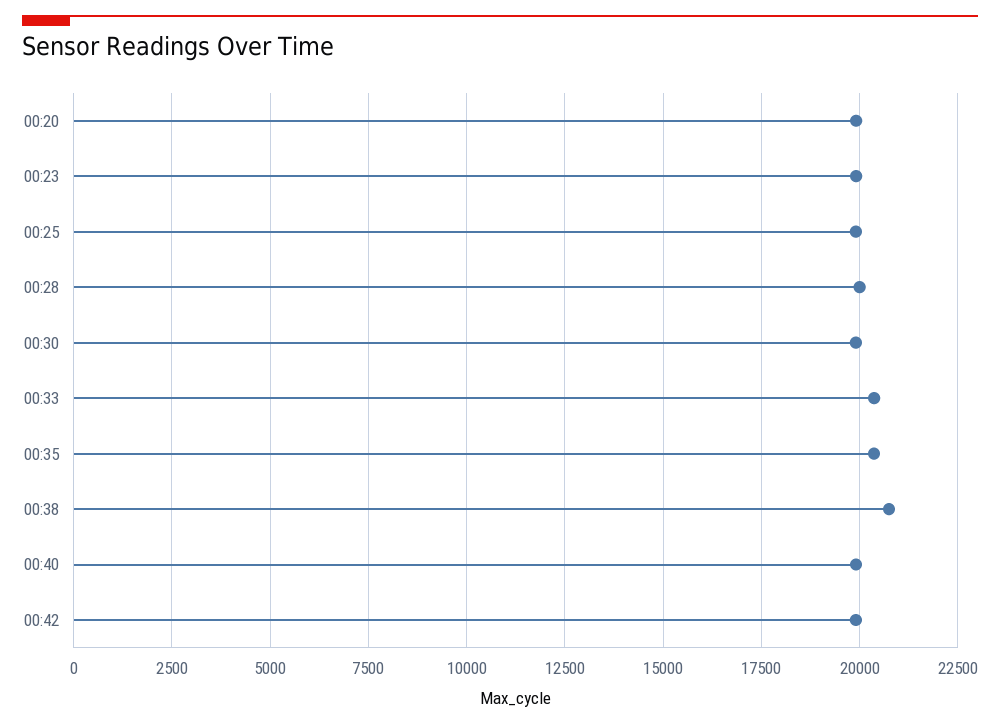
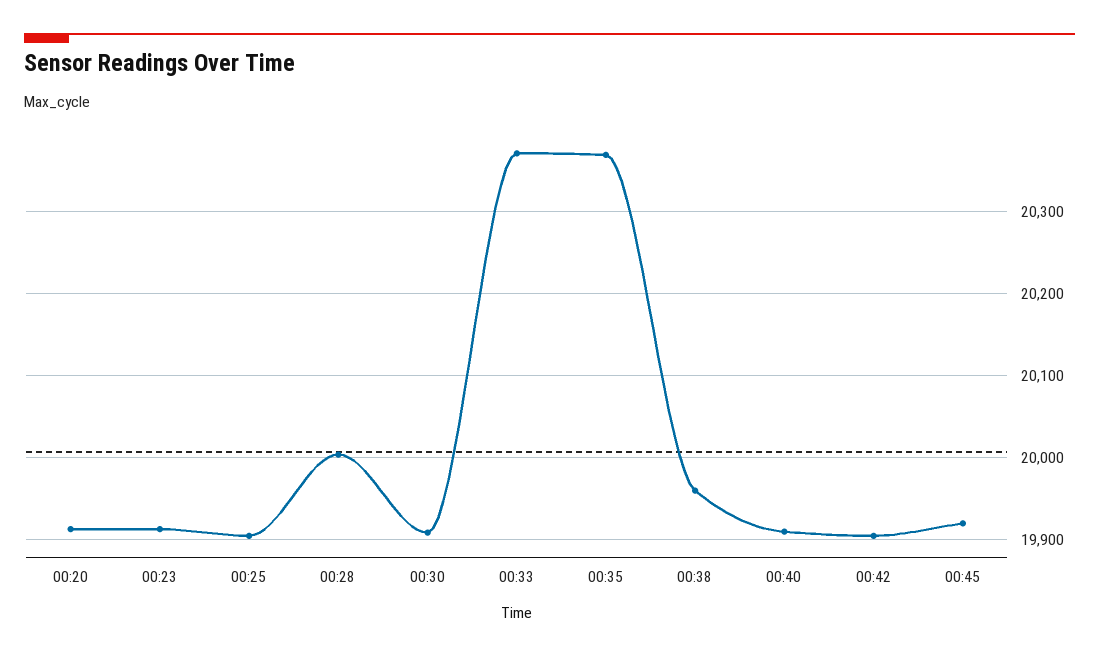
00:38: 20750 -> 19960
00:45: none -> 19920

